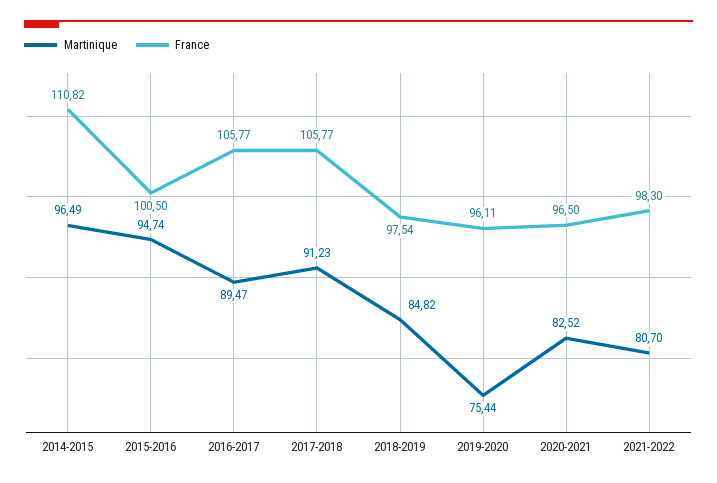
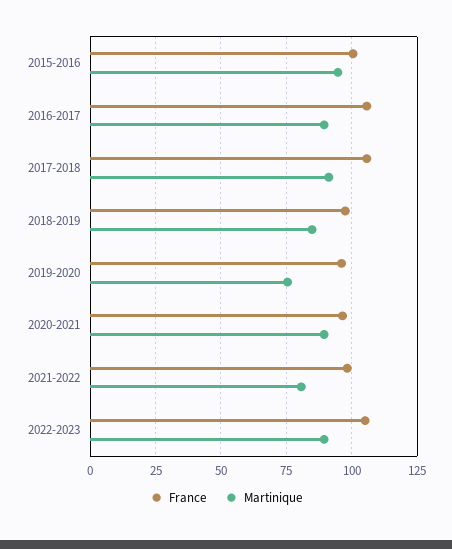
Martinique, 2014-2015: 96.49 -> none
France, 2014-2015: 110.82 -> none
Martinique, 2020-2021: 82.52 -> 90
France, 2022-2023: none -> 105
Martinique, 2022-2023: none -> 90

